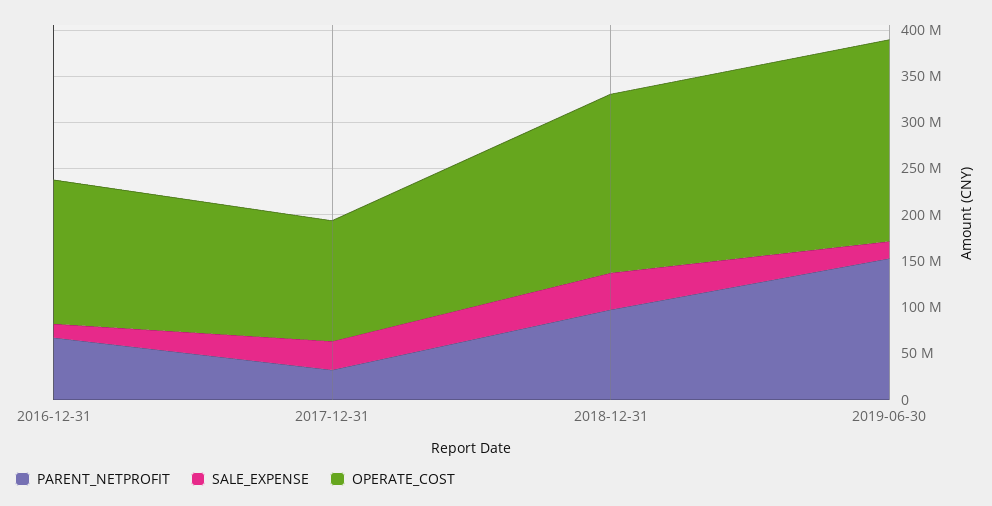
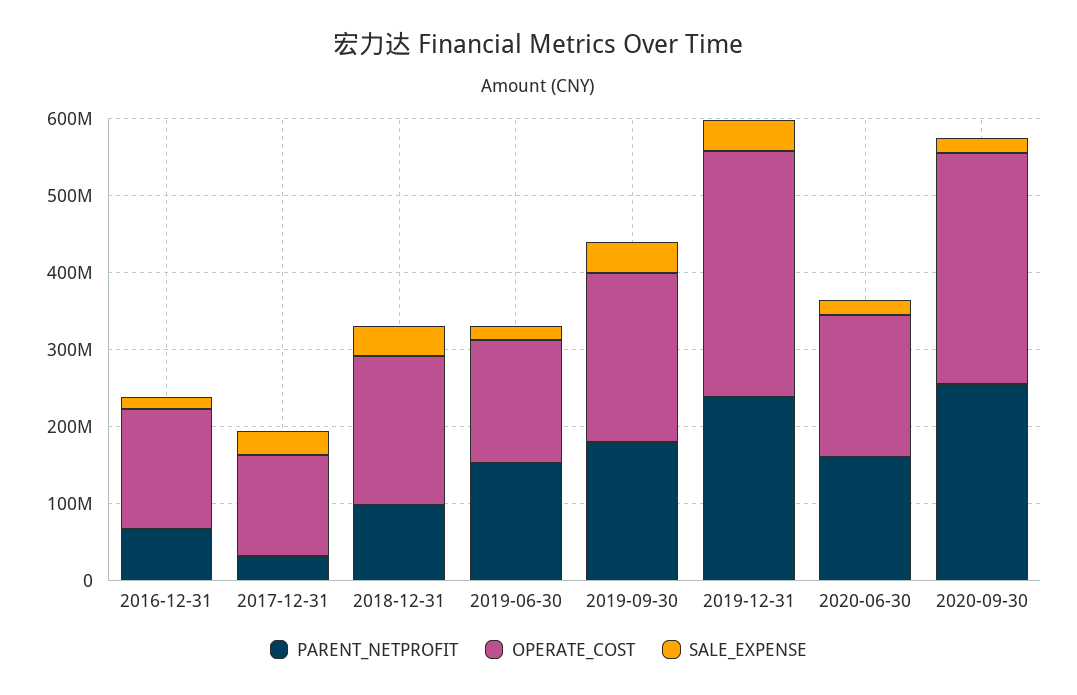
OPERATE_COST, 2019-06-30: 220000000 -> 160000000
PARENT_NETPROFIT, 2019-09-30: none -> 180000000
OPERATE_COST, 2019-09-30: none -> 220000000
SALE_EXPENSE, 2019-09-30: none -> 40000000
PARENT_NETPROFIT, 2019-12-31: none -> 240000000
OPERATE_COST, 2019-12-31: none -> 320000000
SALE_EXPENSE, 2019-12-31: none -> 40000000
PARENT_NETPROFIT, 2020-06-30: none -> 160000000
OPERATE_COST, 2020-06-30: none -> 180000000
SALE_EXPENSE, 2020-06-30: none -> 20000000
PARENT_NETPROFIT, 2020-09-30: none -> 260000000
OPERATE_COST, 2020-09-30: none -> 300000000
SALE_EXPENSE, 2020-09-30: none -> 20000000

